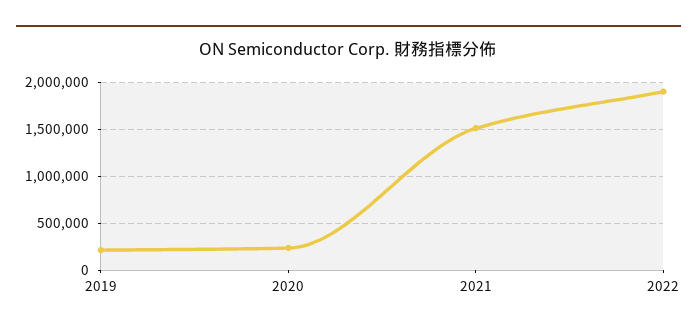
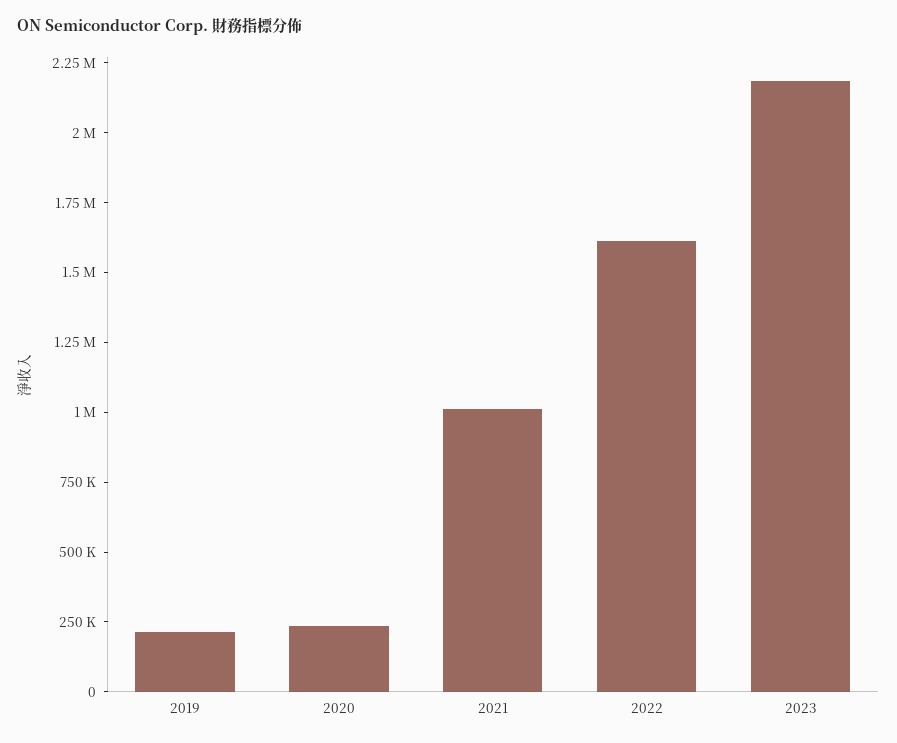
2021: 1500000 -> 1000000
2022: 1900000 -> 1600000
2023: none -> 2200000

